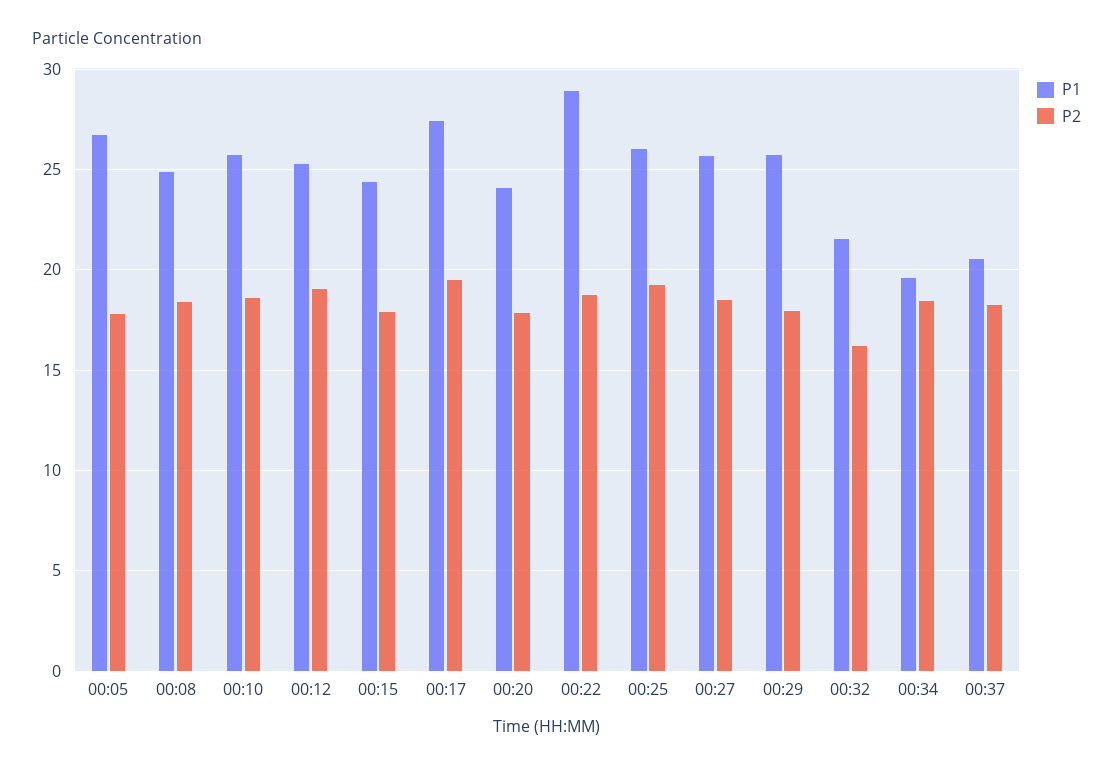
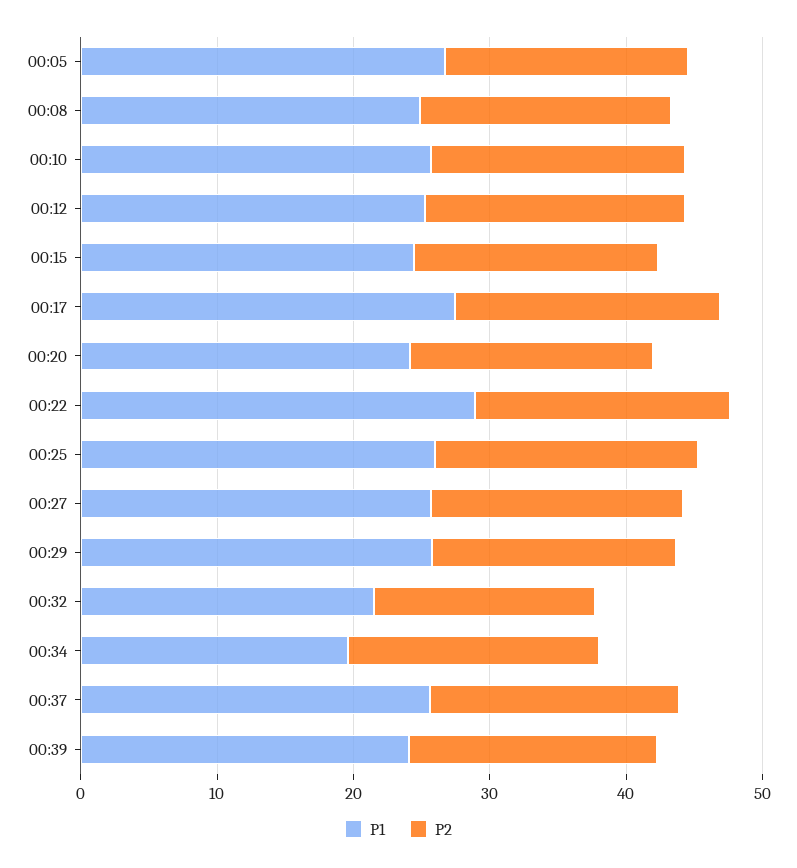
P1, 00:37: 20.5 -> 26
P1, 00:39: none -> 24
P2, 00:39: none -> 18

